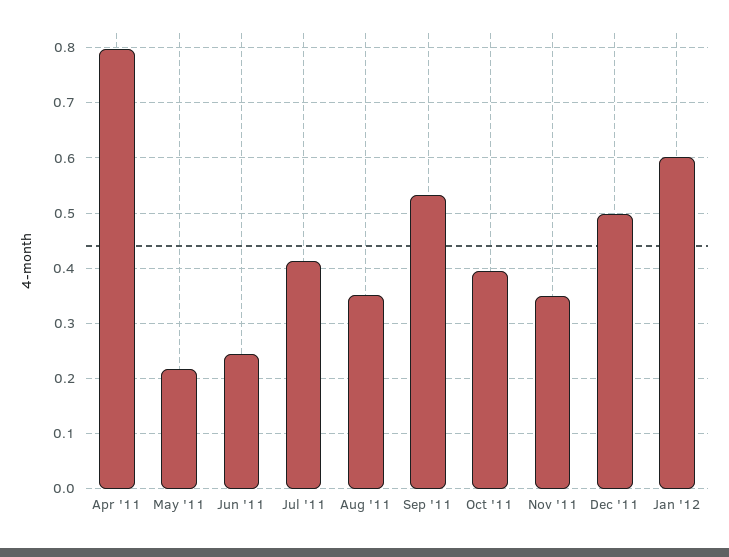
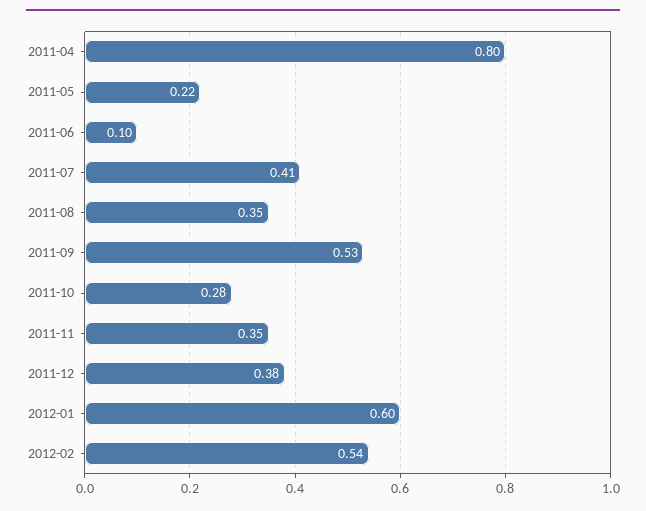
Jun '11: 0.24 -> 0.1
Oct '11: 0.4 -> 0.28
Dec '11: 0.5 -> 0.38
2012-02: none -> 0.54

